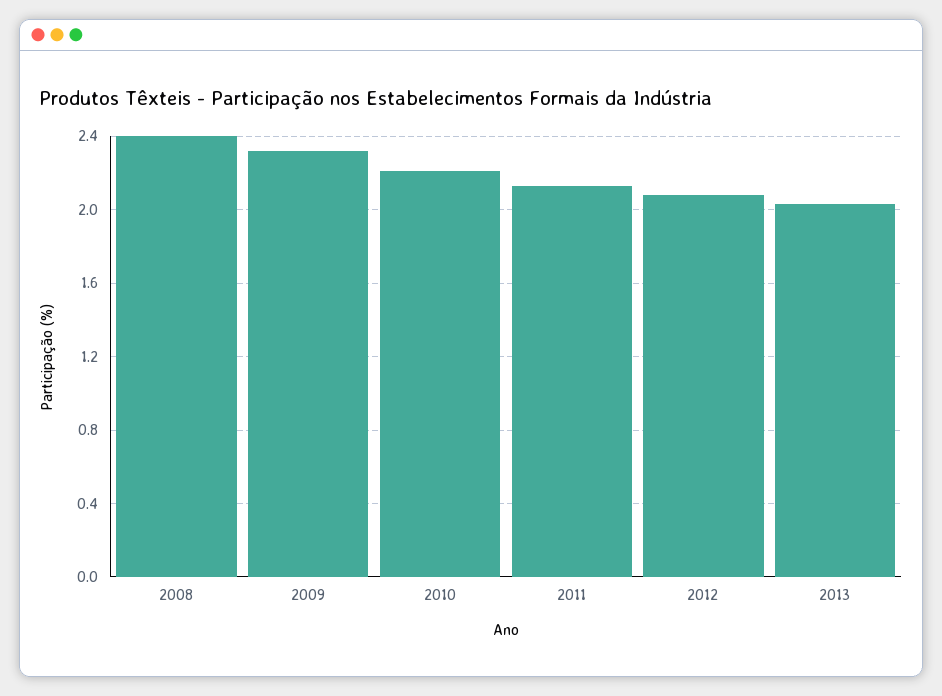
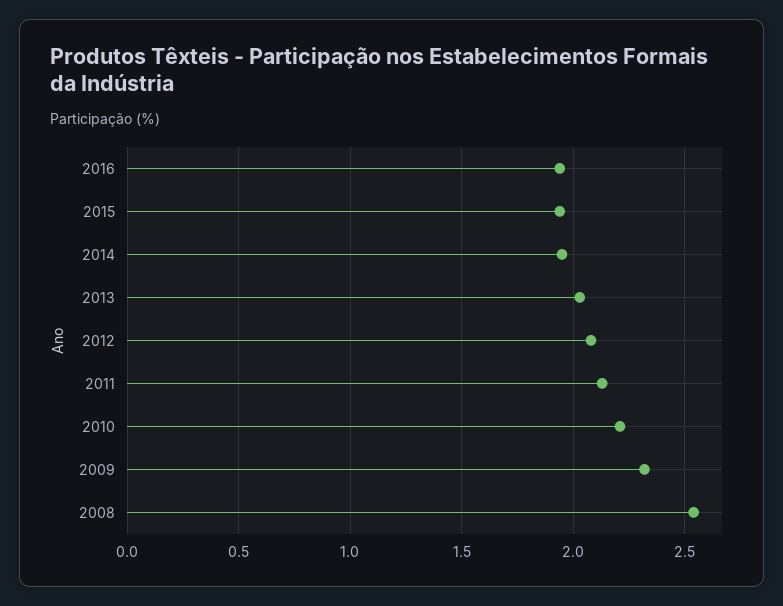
2008: 2.4 -> 2.55
2016: none -> 1.95
2015: none -> 1.95
2014: none -> 1.95

